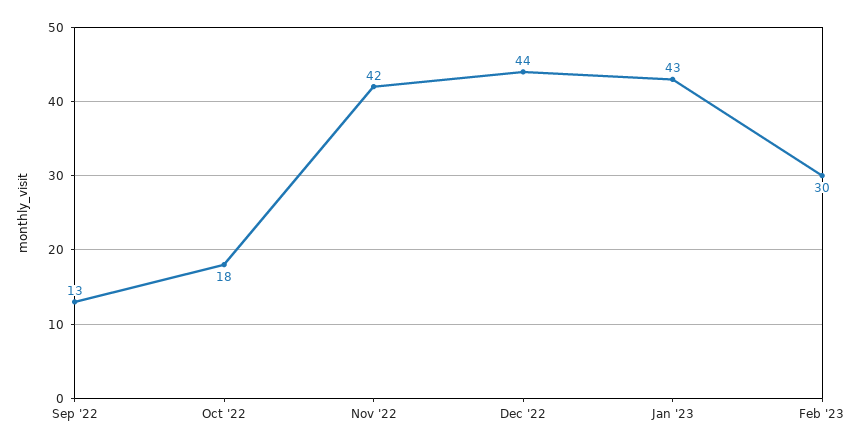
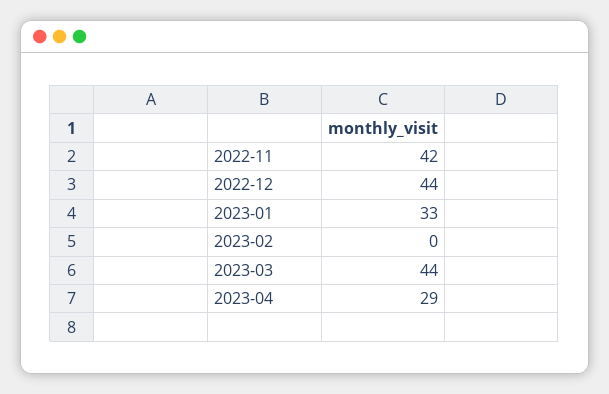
Sep '22: 13 -> none
Oct '22: 18 -> none
Jan '23: 43 -> 33
Feb '23: 30 -> 0
2023-03: none -> 44
2023-04: none -> 29

